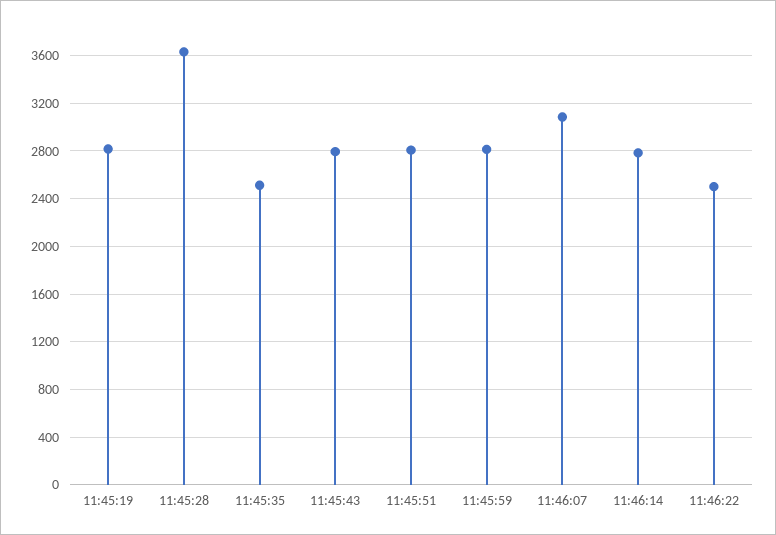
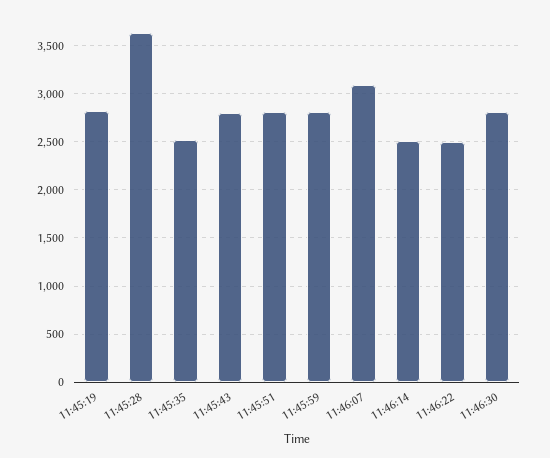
11:46:14: 2800 -> 2500
11:46:30: none -> 2800

